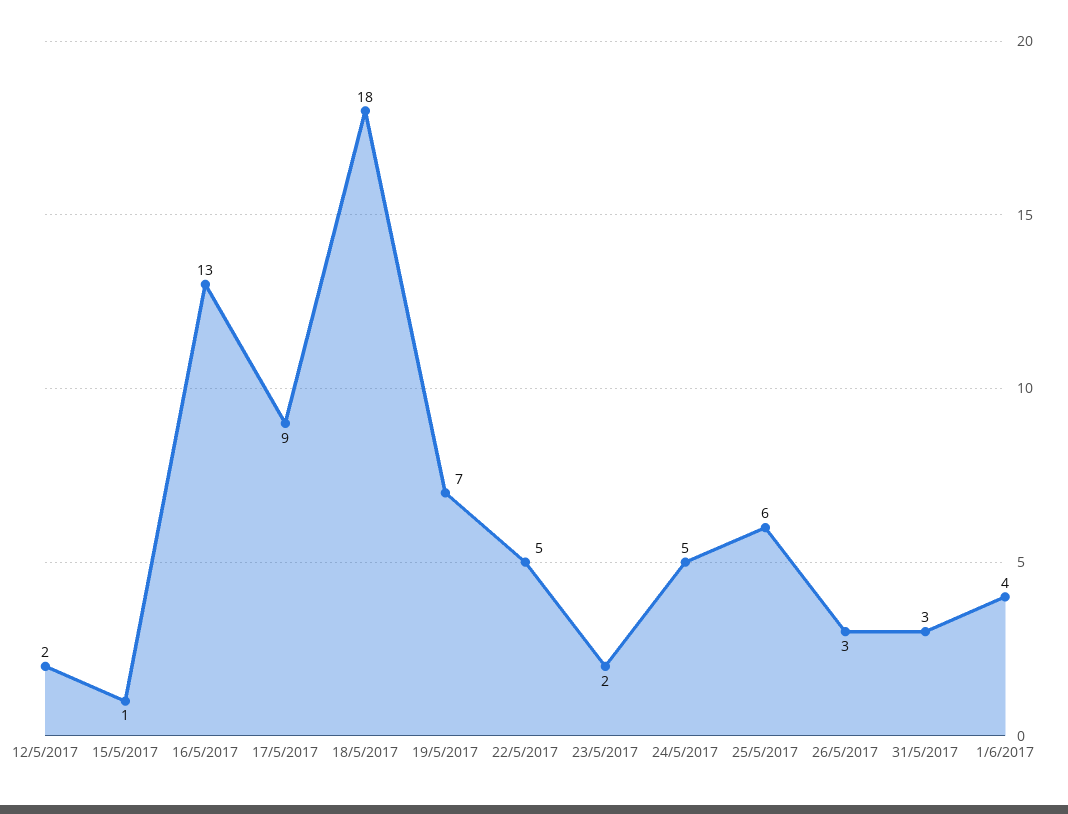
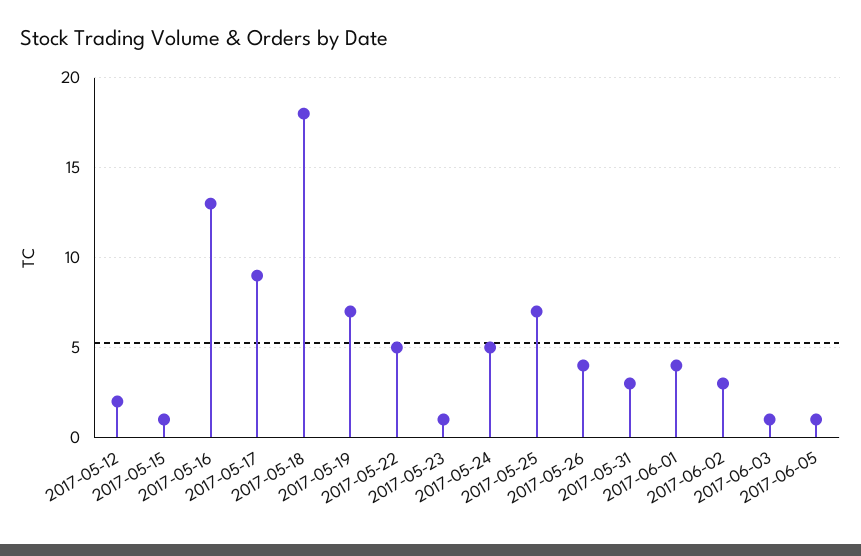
23/5/2017: 2 -> 1
25/5/2017: 6 -> 7
26/5/2017: 3 -> 4
2017-06-02: none -> 3
2017-06-03: none -> 1
2017-06-05: none -> 1

